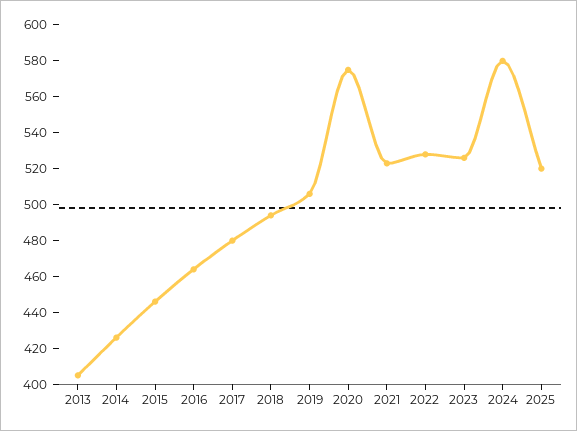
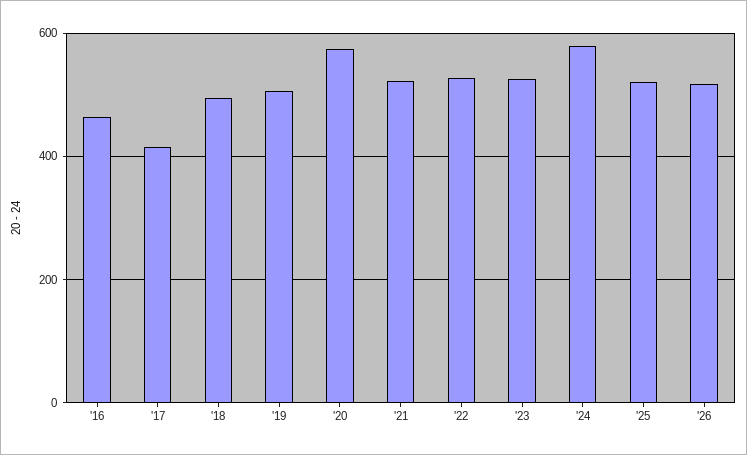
2013: 405 -> none
2014: 425 -> none
2015: 445 -> none
2017: 480 -> 420
'26: none -> 520

